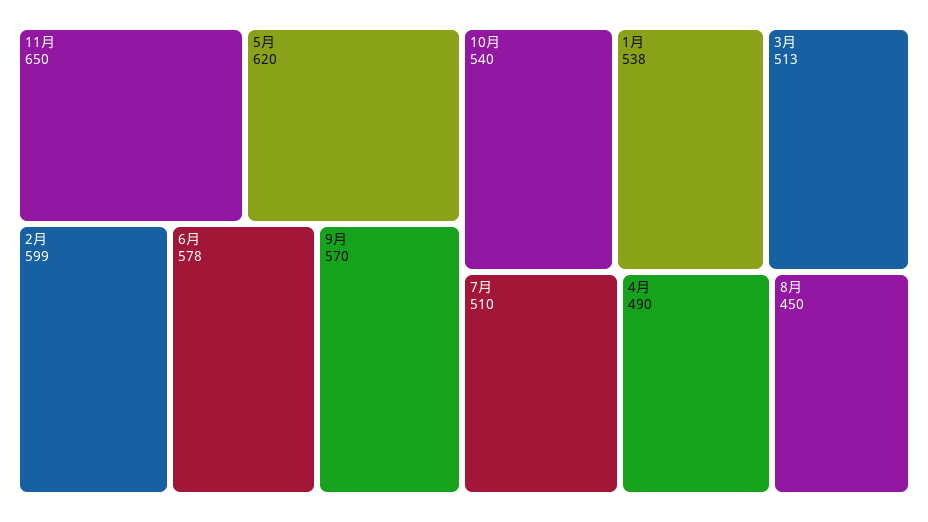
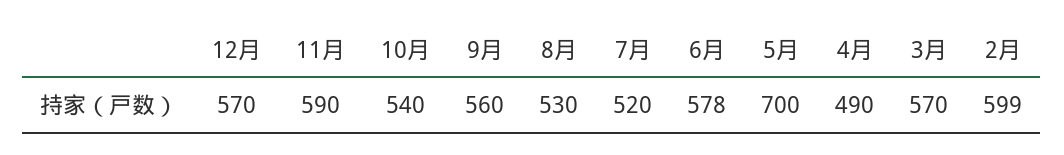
11月: 650 -> 590
5月: 620 -> 700
9月: 570 -> 560
1月: 538 -> none
3月: 513 -> 570
7月: 510 -> 520
8月: 450 -> 530
12月: none -> 570

